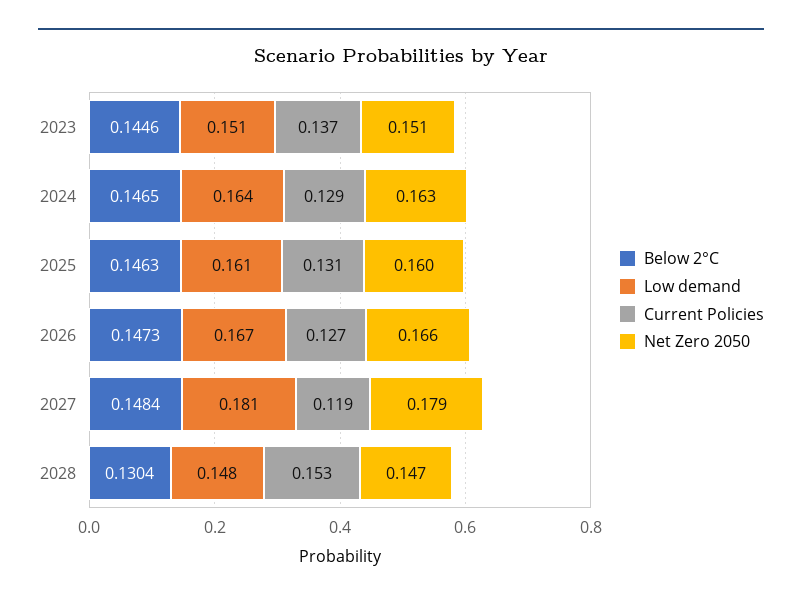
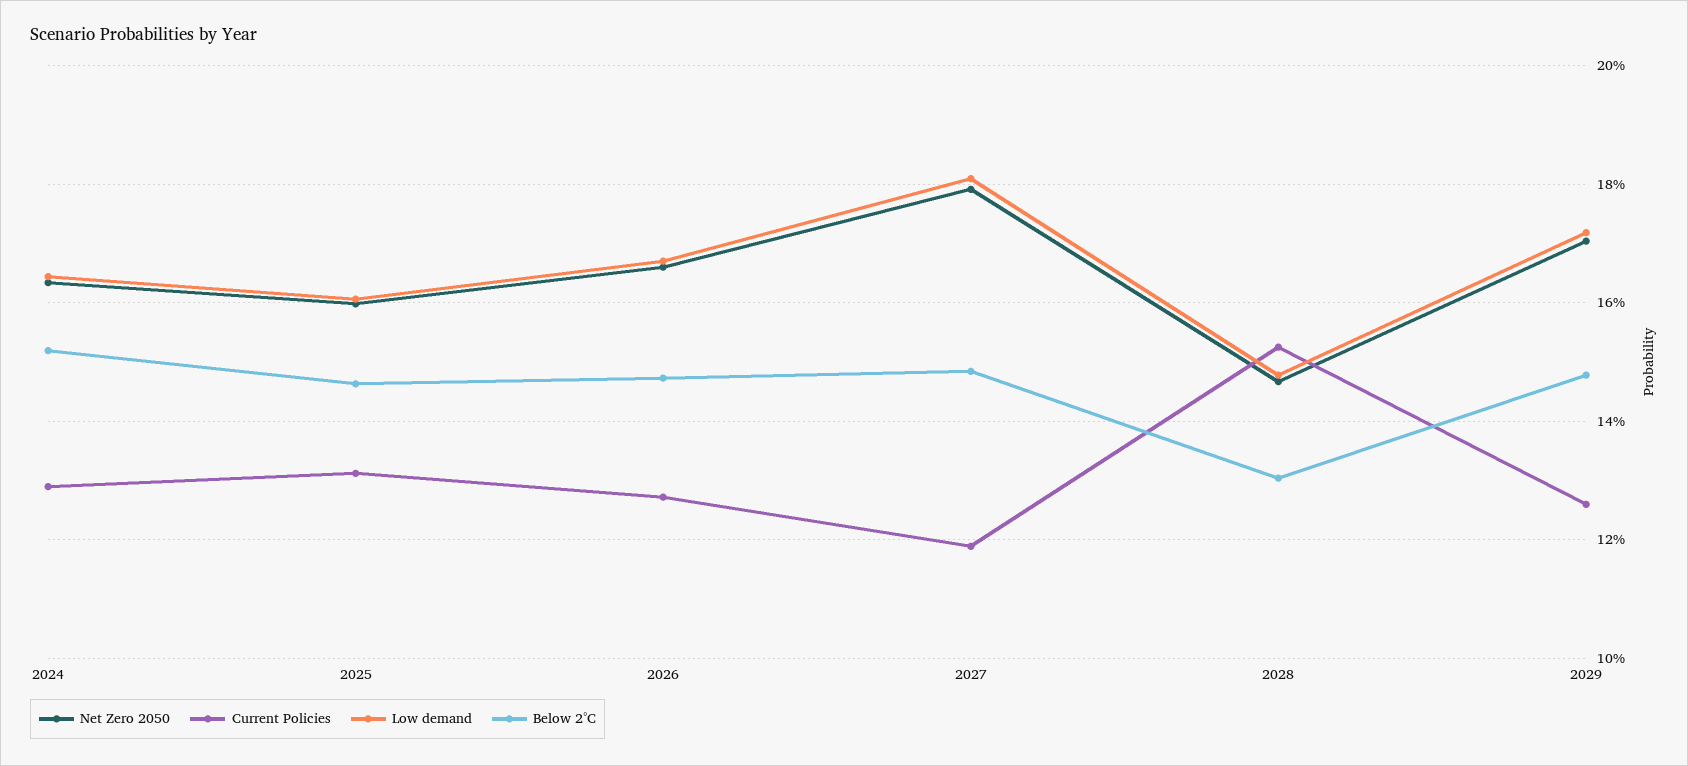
Below 2°C, 2023: 0.1446 -> none
Low demand, 2023: 0.151 -> none
Current Policies, 2023: 0.137 -> none
Net Zero 2050, 2023: 0.151 -> none
Below 2°C, 2024: 0.1465 -> 0.152
Net Zero 2050, 2029: none -> 0.17
Current Policies, 2029: none -> 0.126
Low demand, 2029: none -> 0.172
Below 2°C, 2029: none -> 0.148

